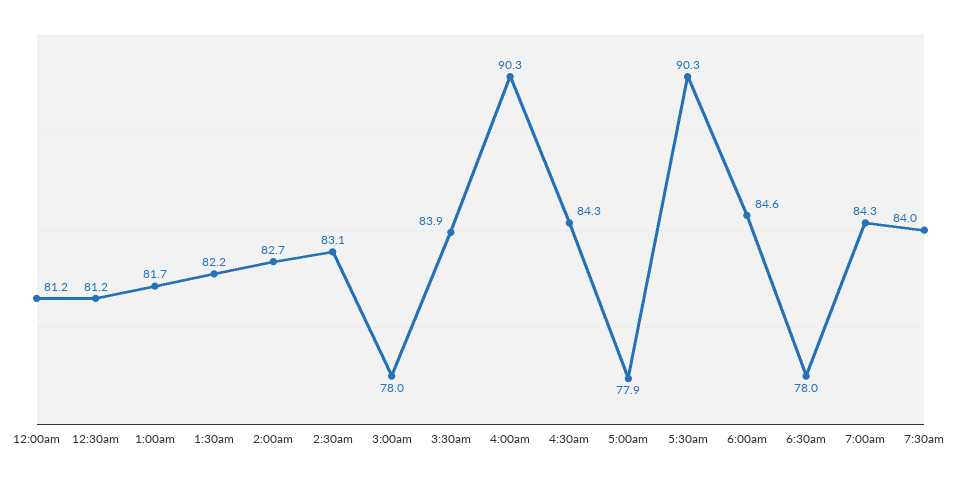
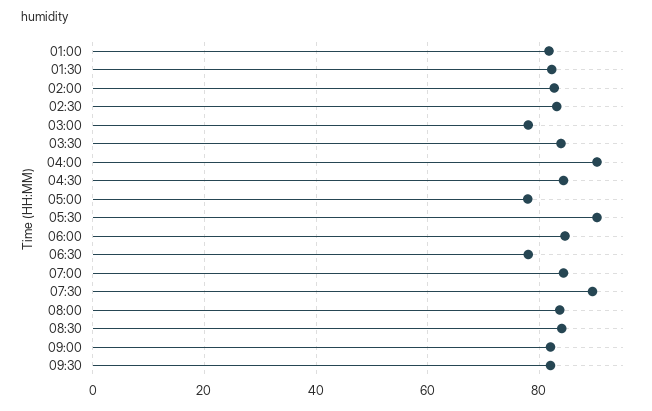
12:00am: 81.2 -> none
12:30am: 81.2 -> none
7:30am: 84 -> 90
08:00: none -> 84
08:30: none -> 84
09:00: none -> 82
09:30: none -> 82

